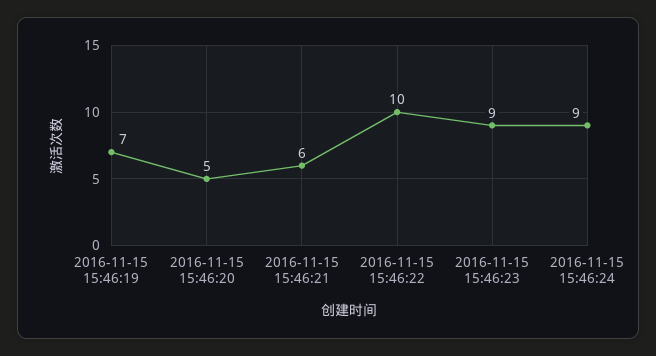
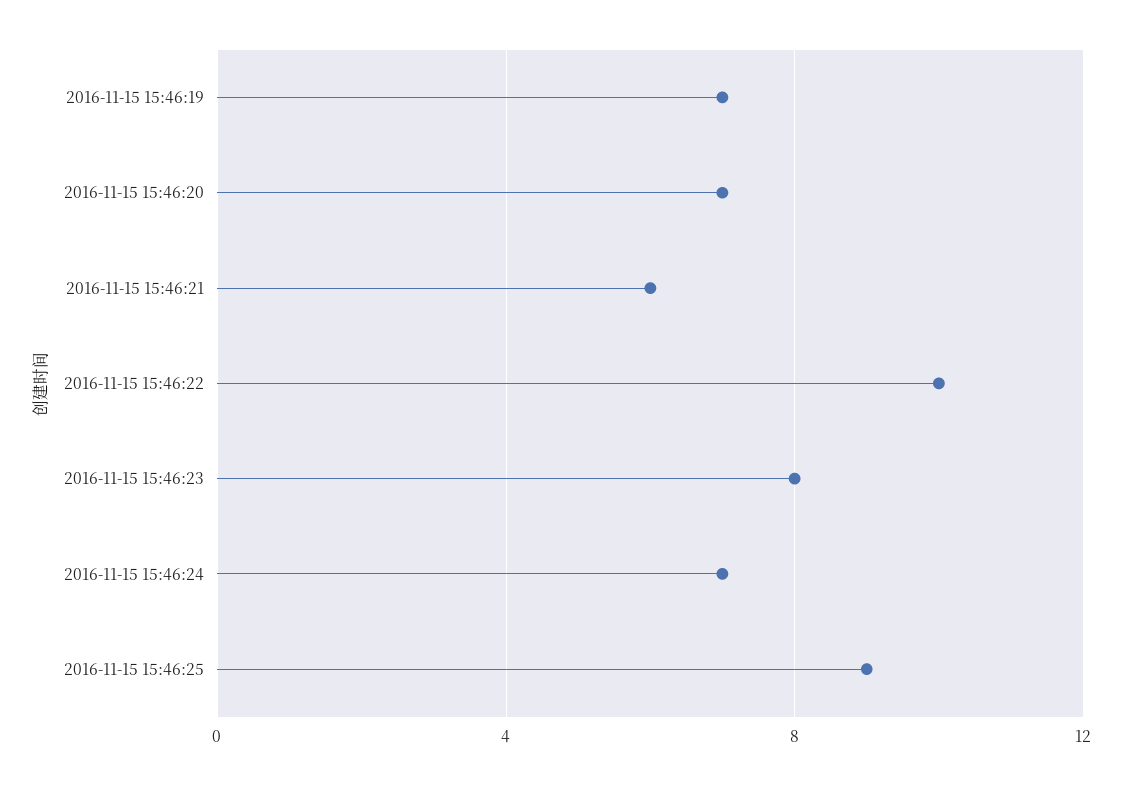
2016-11-15 15:46:20: 5 -> 7
2016-11-15 15:46:23: 9 -> 8
2016-11-15 15:46:24: 9 -> 7
2016-11-15 15:46:25: none -> 9

